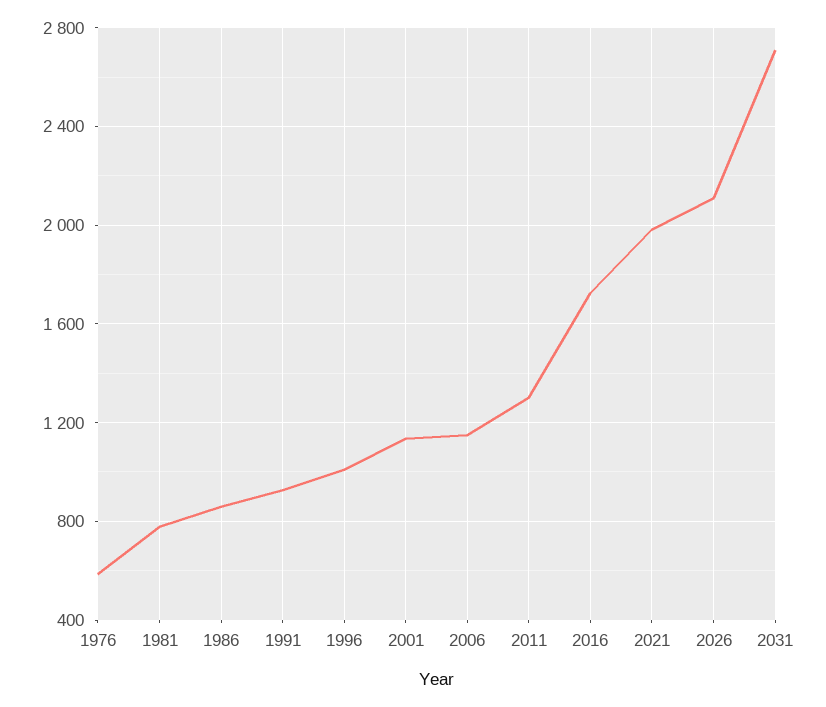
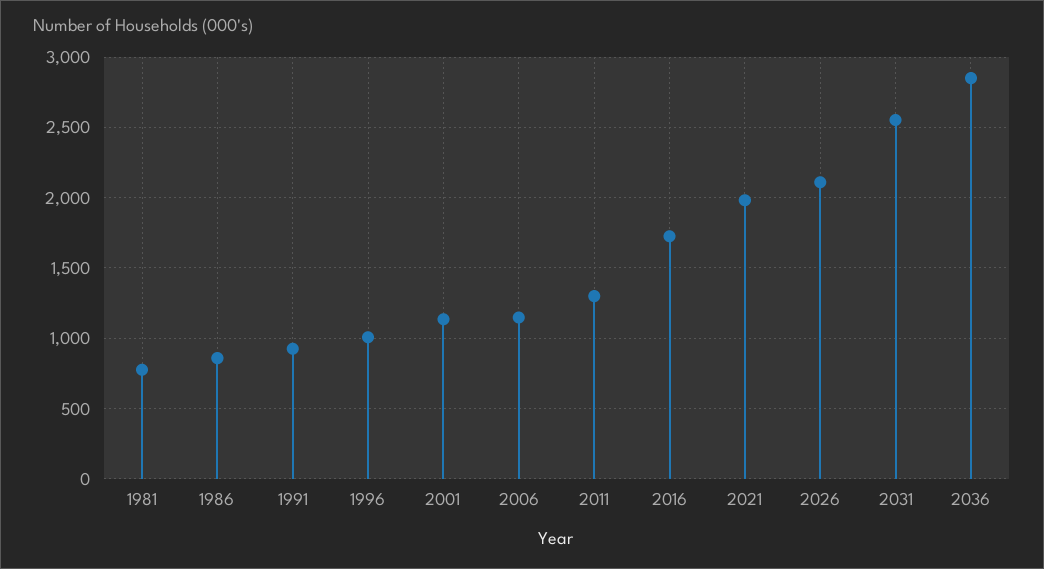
1976: 600 -> none
2031: 2700 -> 2550
2036: none -> 2850

